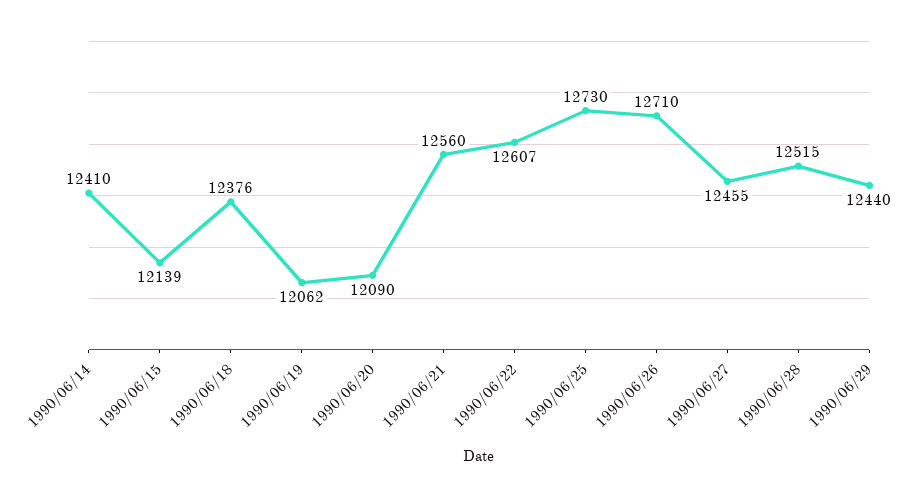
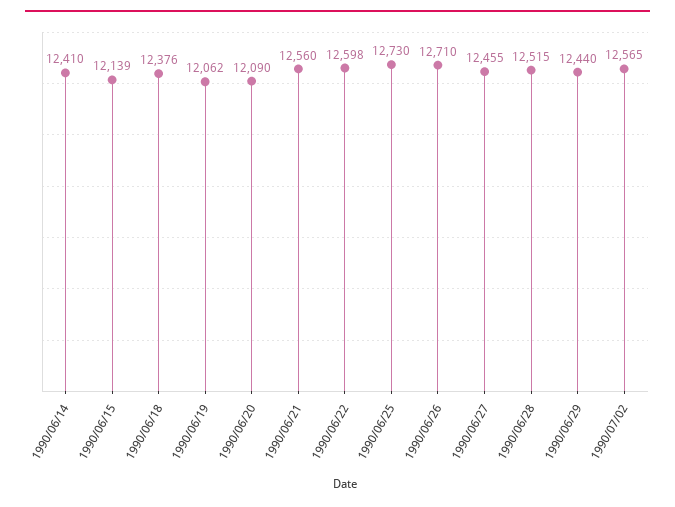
1990/06/22: 12607 -> 12598
1990/07/02: none -> 12565

